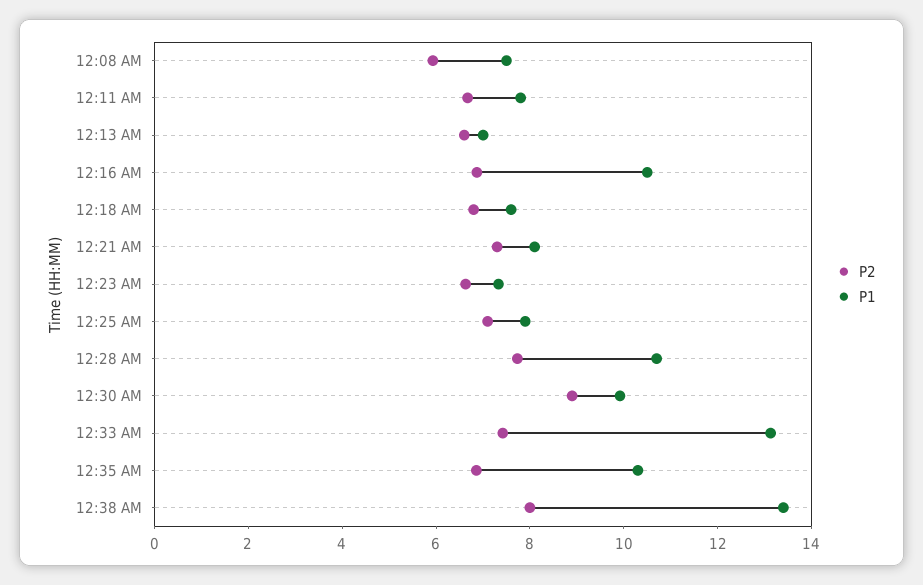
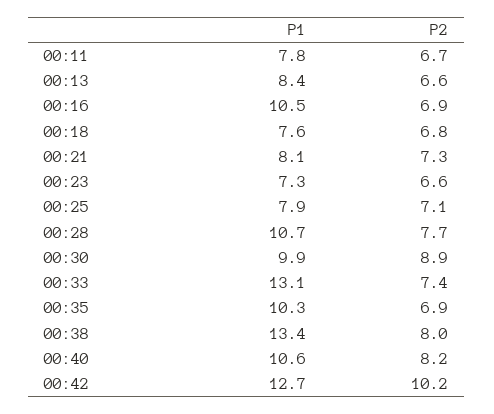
P2, 12:08 AM: 6 -> none
P1, 12:08 AM: 7.5 -> none
P1, 12:13 AM: 7 -> 8.4
P1, 00:40: none -> 10.6
P2, 00:40: none -> 8.2
P1, 00:42: none -> 12.7
P2, 00:42: none -> 10.2

